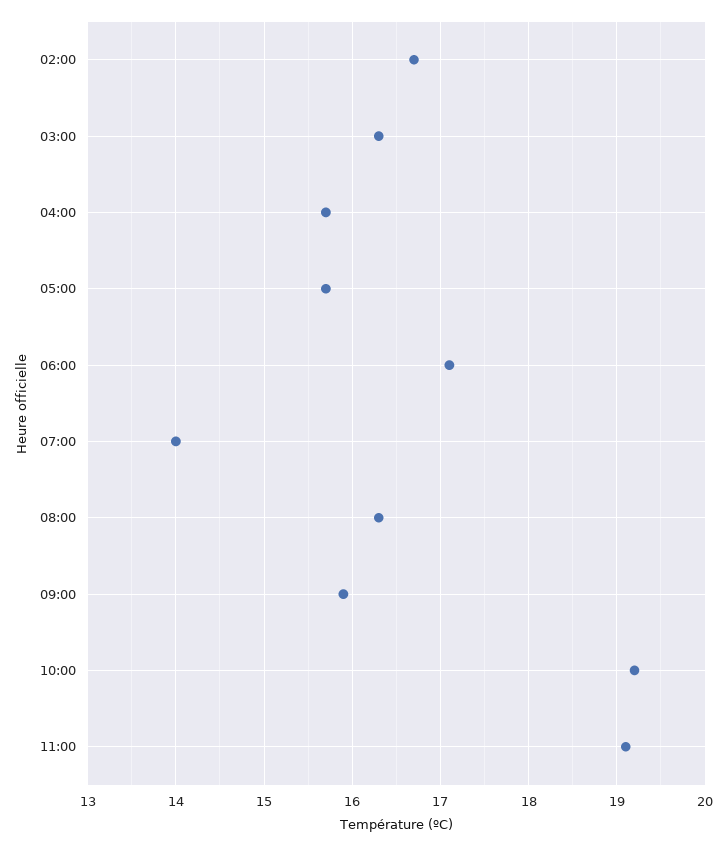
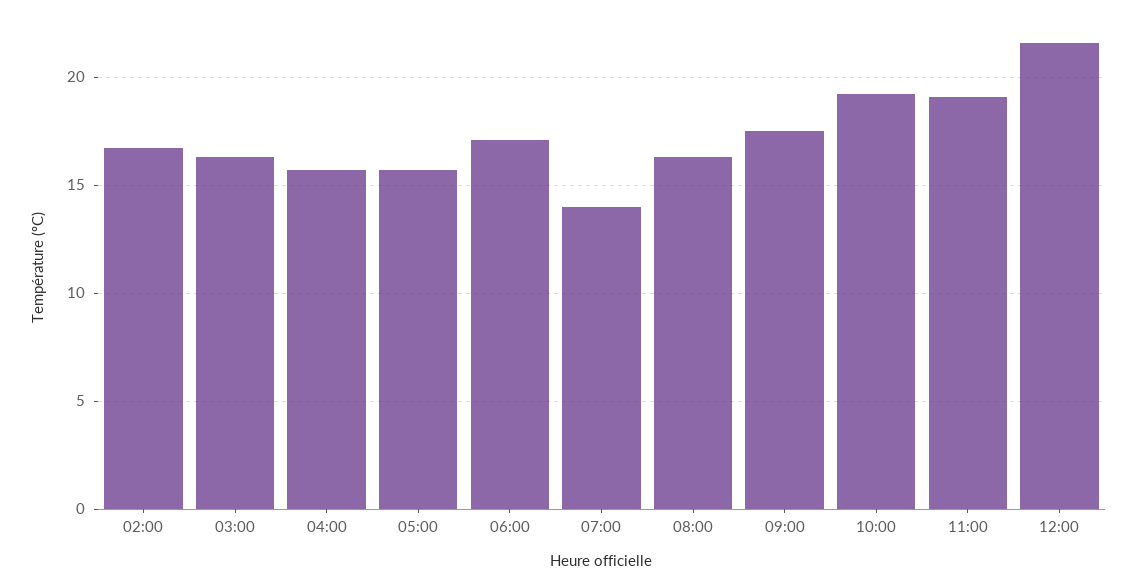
09:00: 15.9 -> 17.5
12:00: none -> 21.5

